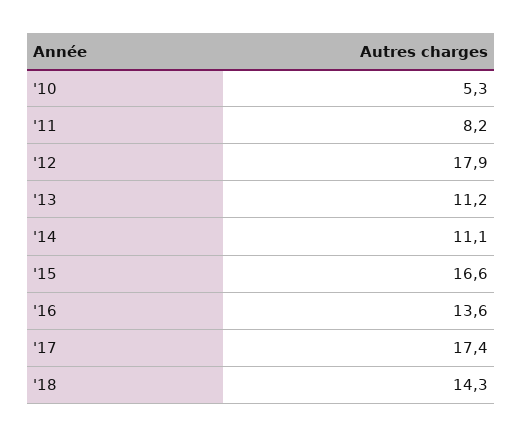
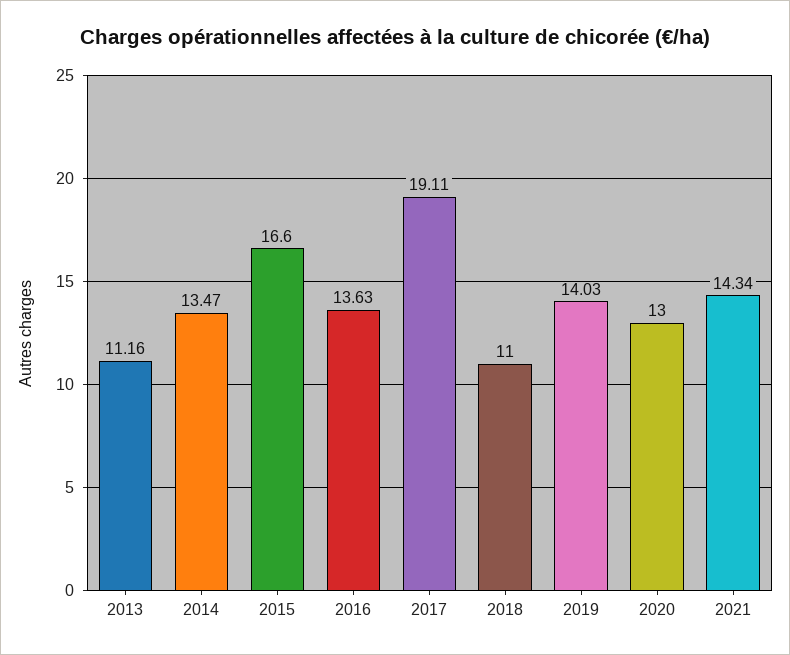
'10: 5.3 -> none
'11: 8.2 -> none
'12: 17.9 -> none
'14: 11.1 -> 13.47
'17: 17.4 -> 19.11
'18: 14.3 -> 11
2019: none -> 14.03
2020: none -> 13
2021: none -> 14.34

